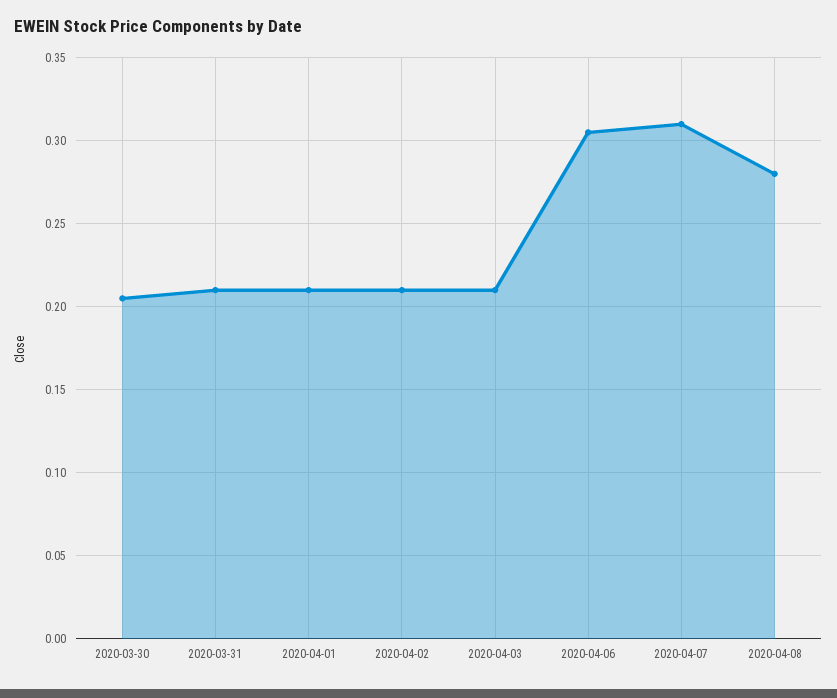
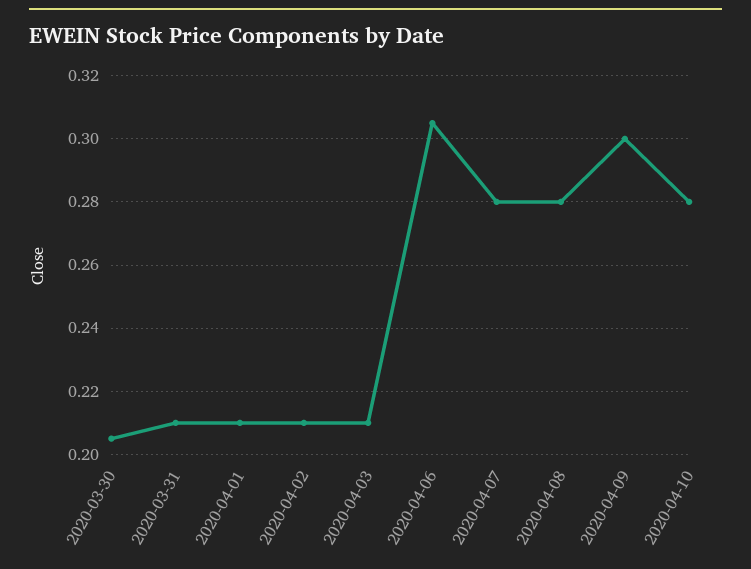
2020-04-07: 0.31 -> 0.28
2020-04-09: none -> 0.3
2020-04-10: none -> 0.28

